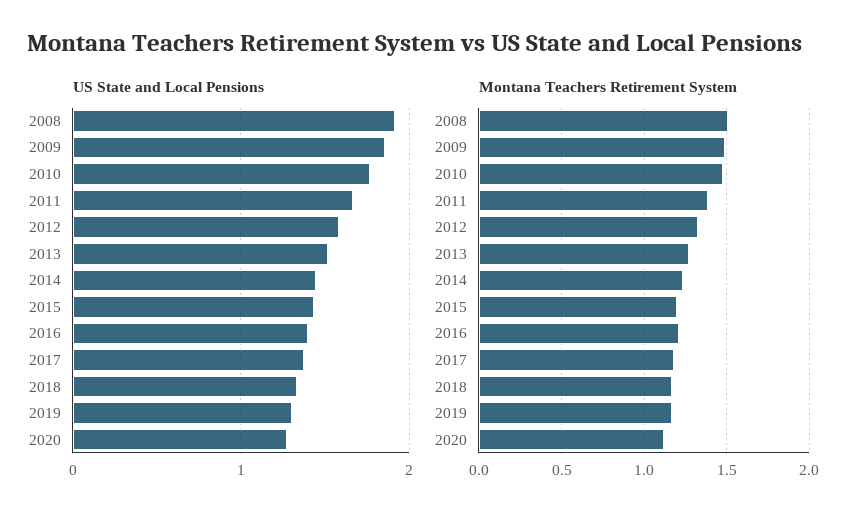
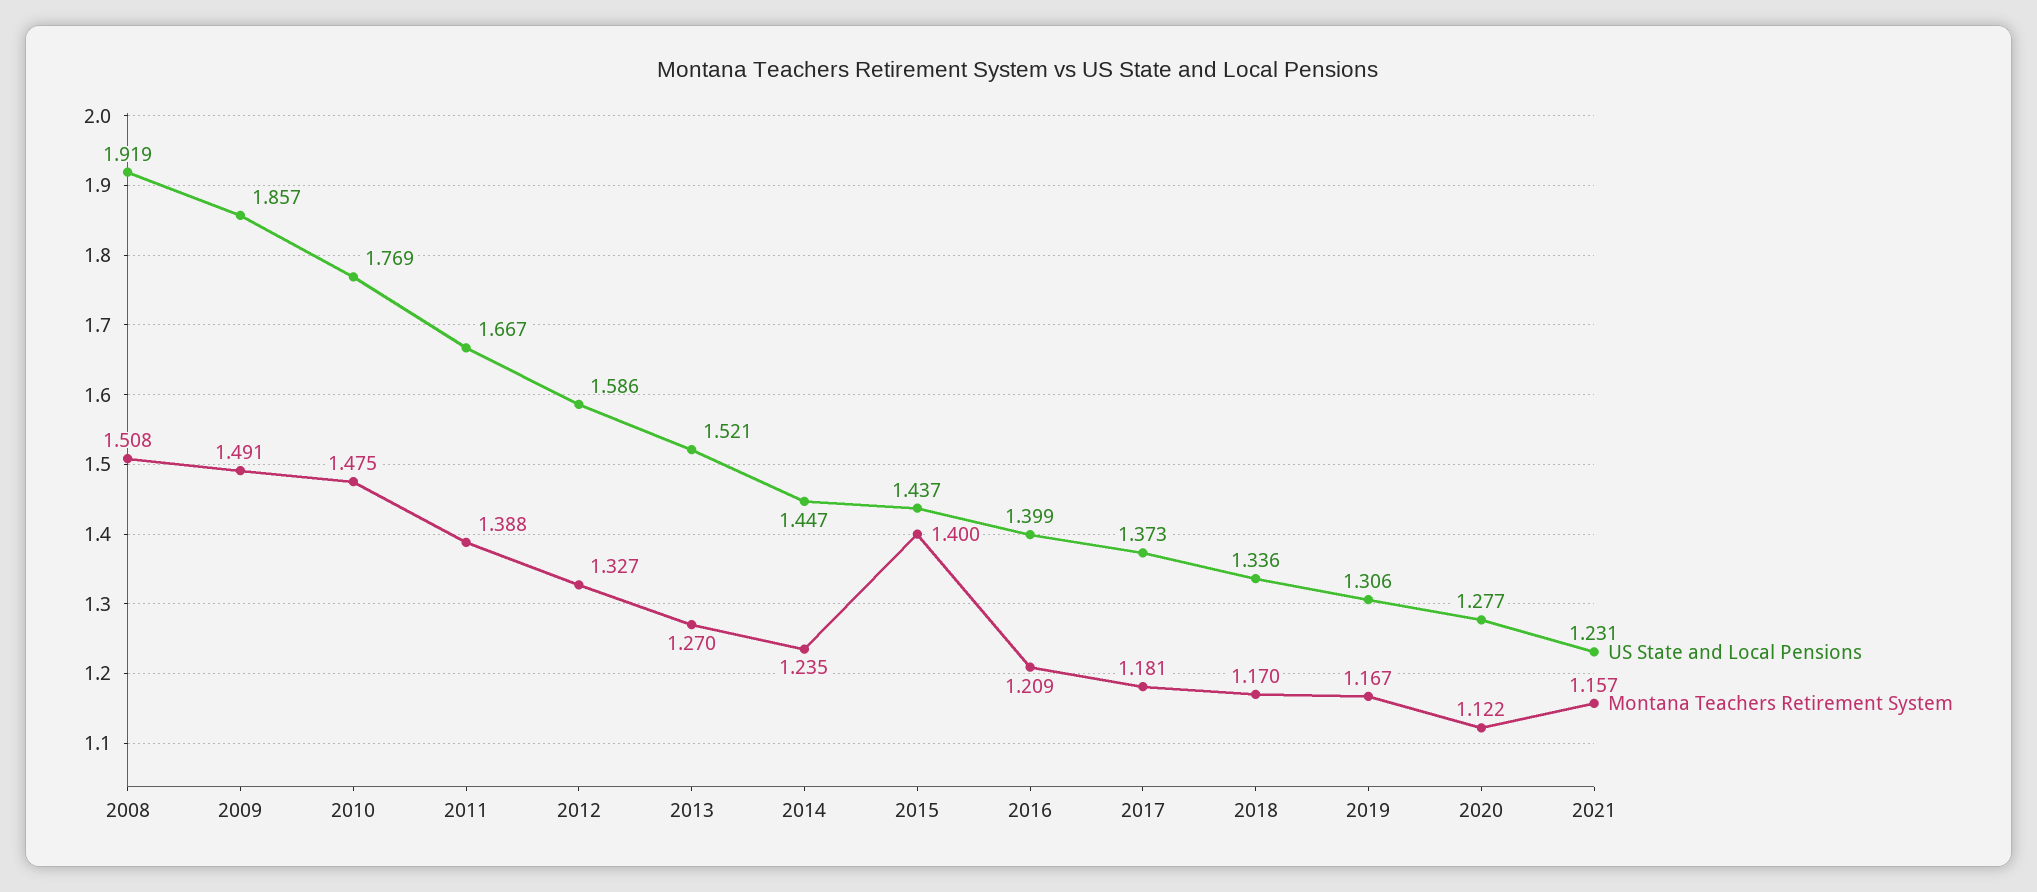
Montana Teachers Retirement System, 2015: 1.2 -> 1.4
US State and Local Pensions, 2021: none -> 1.231
Montana Teachers Retirement System, 2021: none -> 1.157

